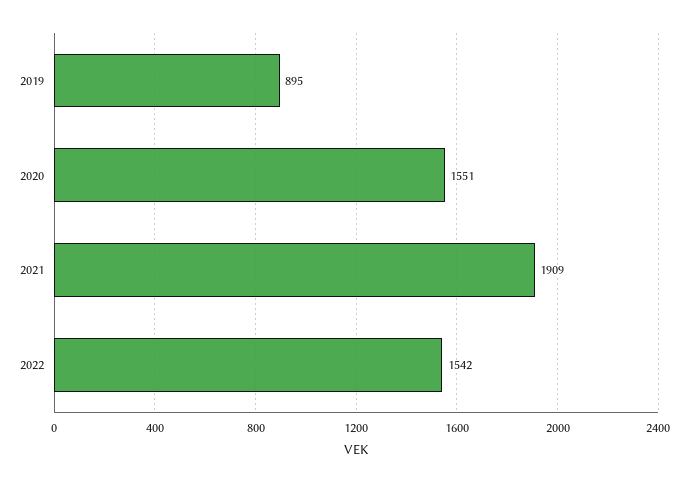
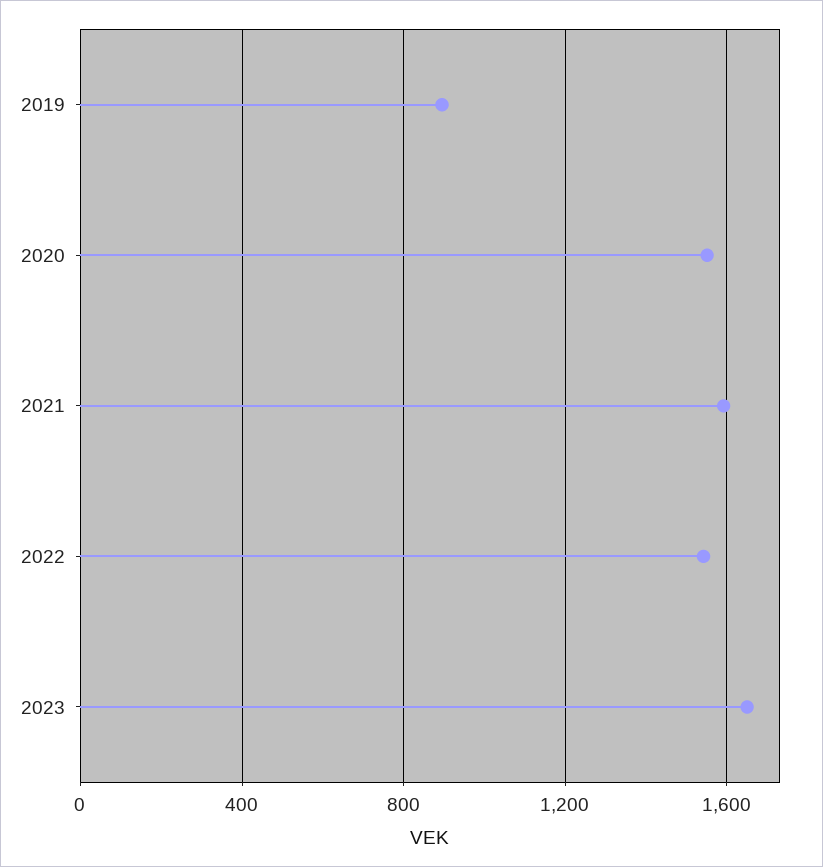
2021: 1909 -> 1600
2023: none -> 1650

